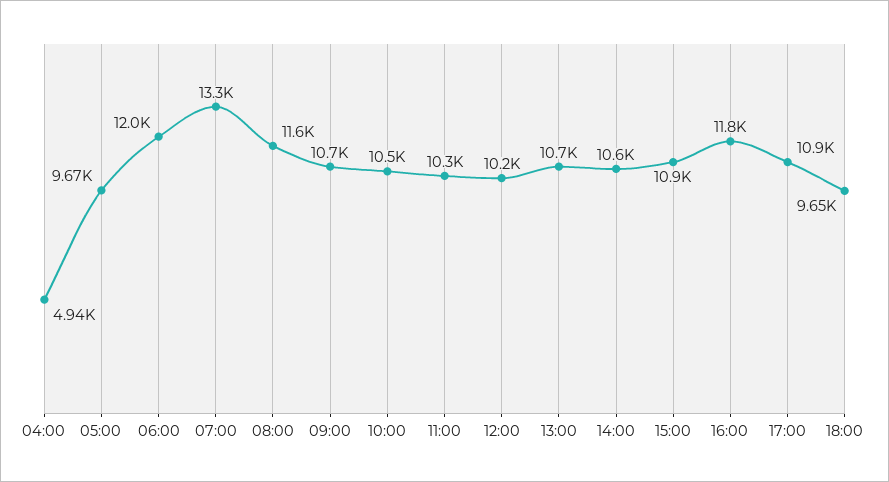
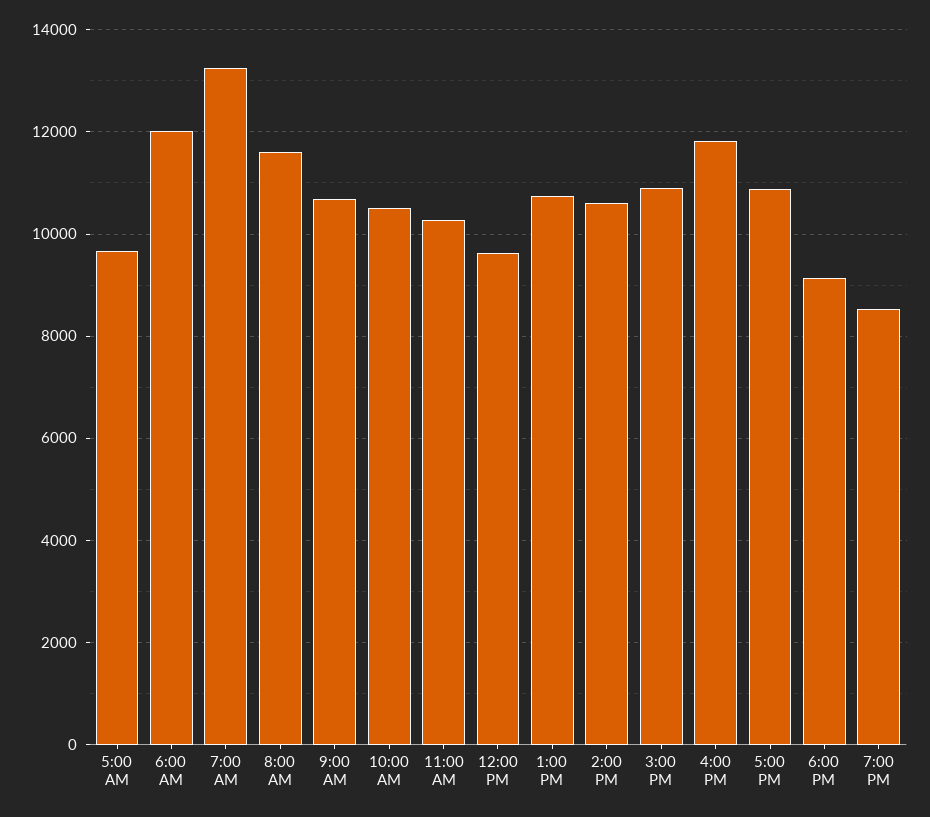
04:00: 4940 -> none
12:00: 10200 -> 9600
18:00: 9650 -> 9200
7:00 PM: none -> 8600

